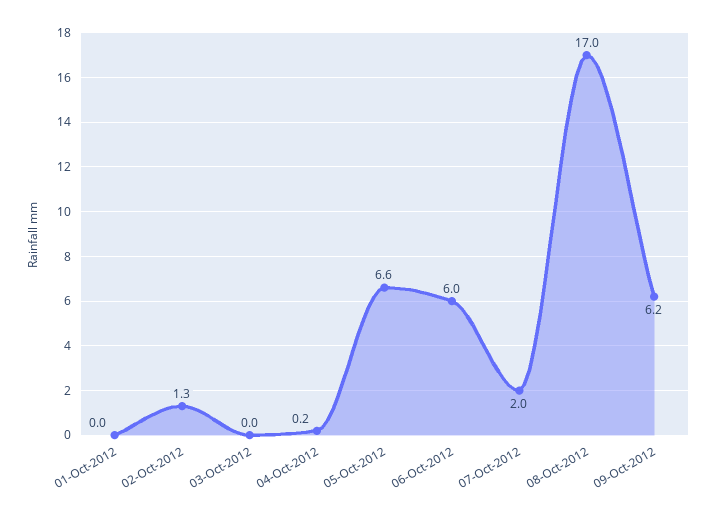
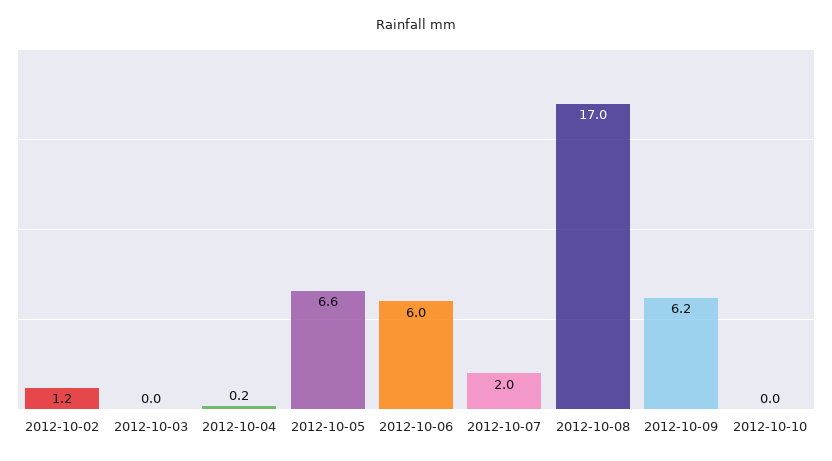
01-Oct-2012: 0 -> none
02-Oct-2012: 1.3 -> 1.2
2012-10-10: none -> 0

